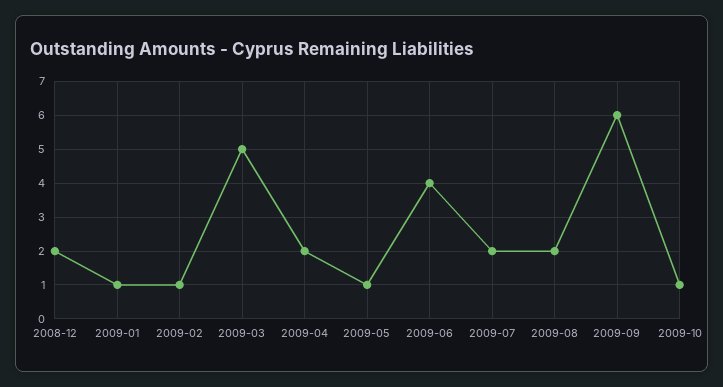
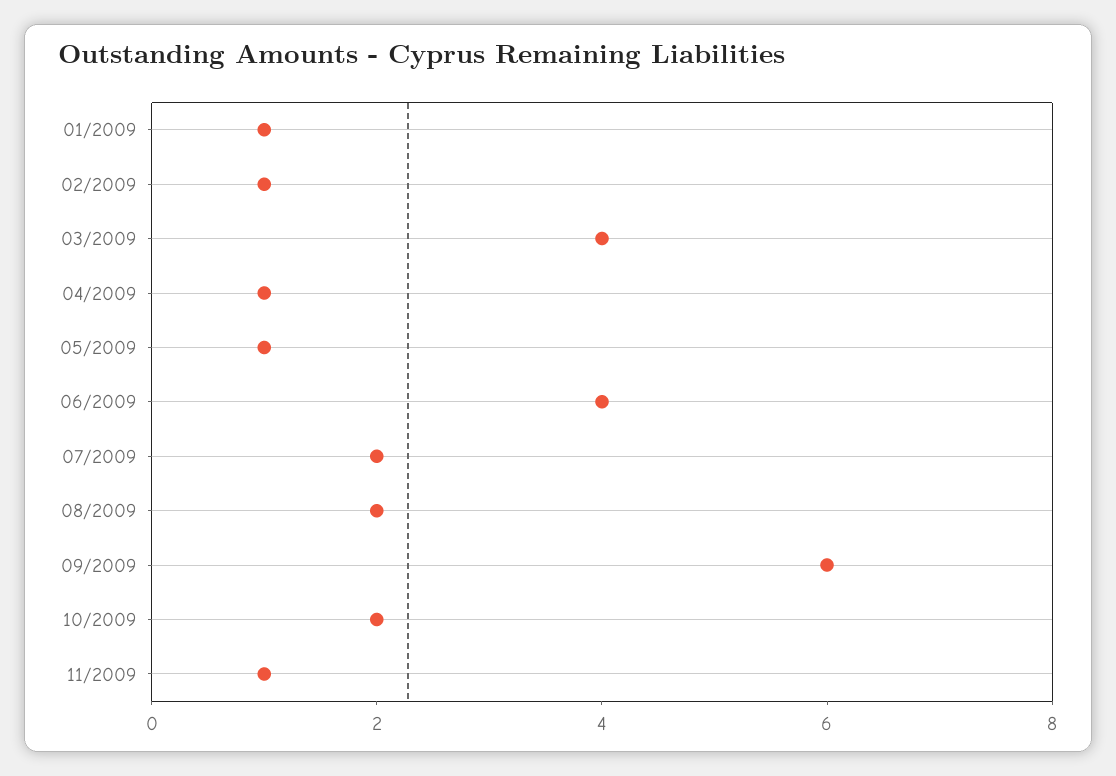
2008-12: 2 -> none
2009-03: 5 -> 4
2009-04: 2 -> 1
2009-10: 1 -> 2
11/2009: none -> 1

